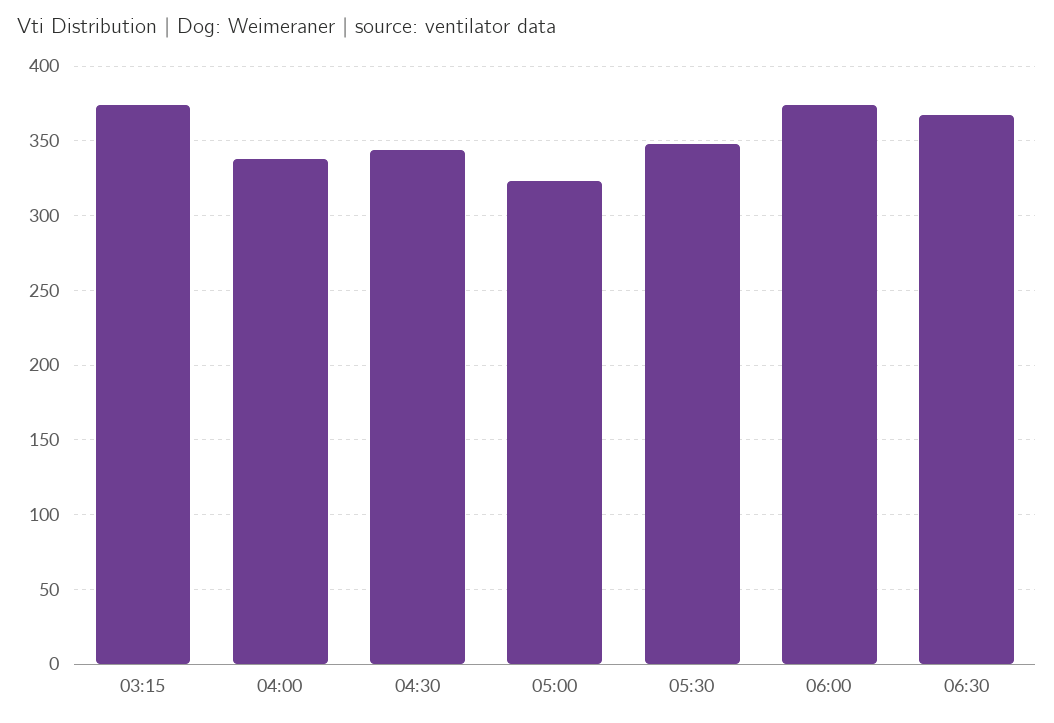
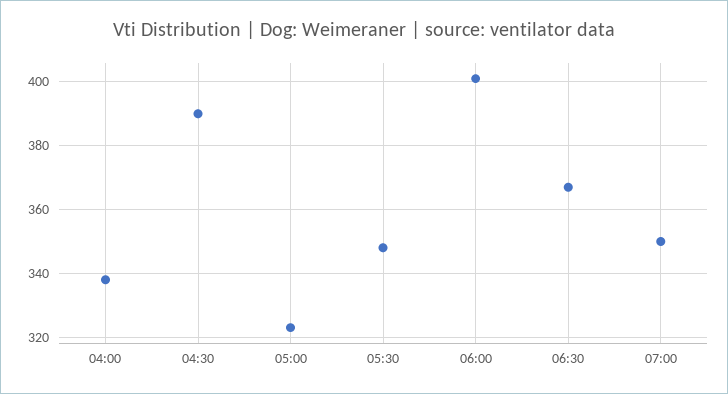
03:15: 375 -> none
04:30: 345 -> 390
06:00: 375 -> 400
07:00: none -> 350

